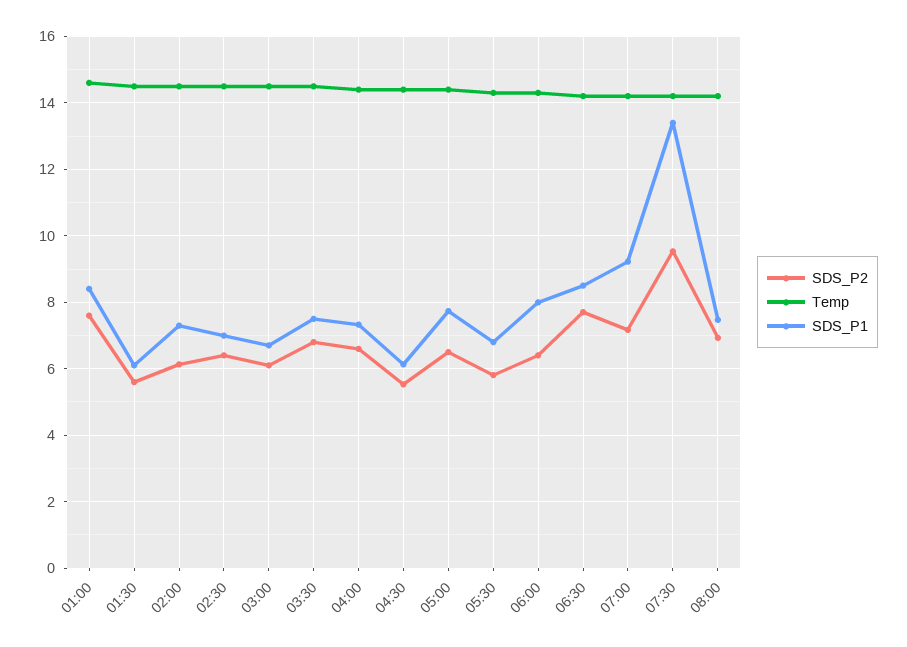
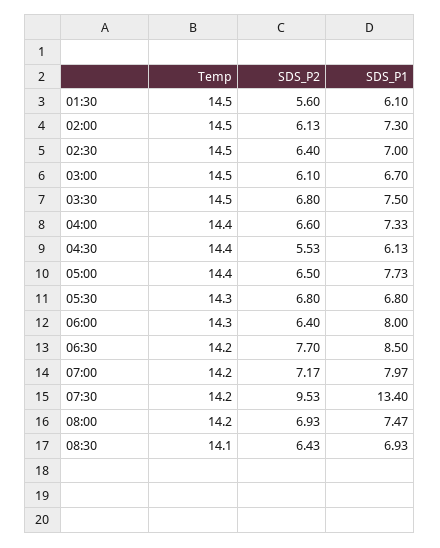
SDS_P2, 01:00: 7.6 -> none
Temp, 01:00: 14.6 -> none
SDS_P1, 01:00: 8.4 -> none
SDS_P2, 05:30: 5.8 -> 6.8
SDS_P1, 07:00: 9.2 -> 7.97
Temp, 08:30: none -> 14.1
SDS_P2, 08:30: none -> 6.43
SDS_P1, 08:30: none -> 6.93

